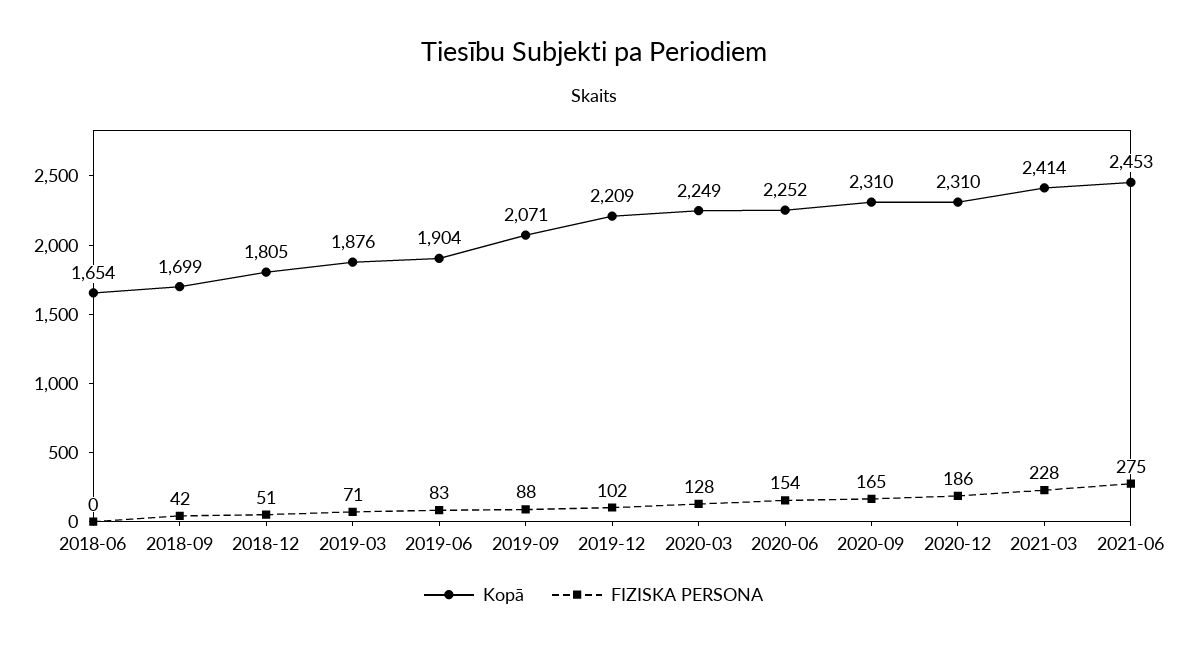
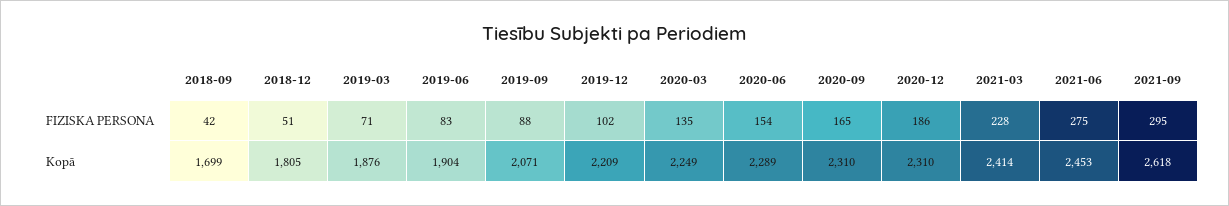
Kopā, 2018-06: 1654 -> none
FIZISKA PERSONA, 2018-06: 0 -> none
FIZISKA PERSONA, 2020-03: 128 -> 135
Kopā, 2020-06: 2252 -> 2289
FIZISKA PERSONA, 2021-09: none -> 295
Kopā, 2021-09: none -> 2618

